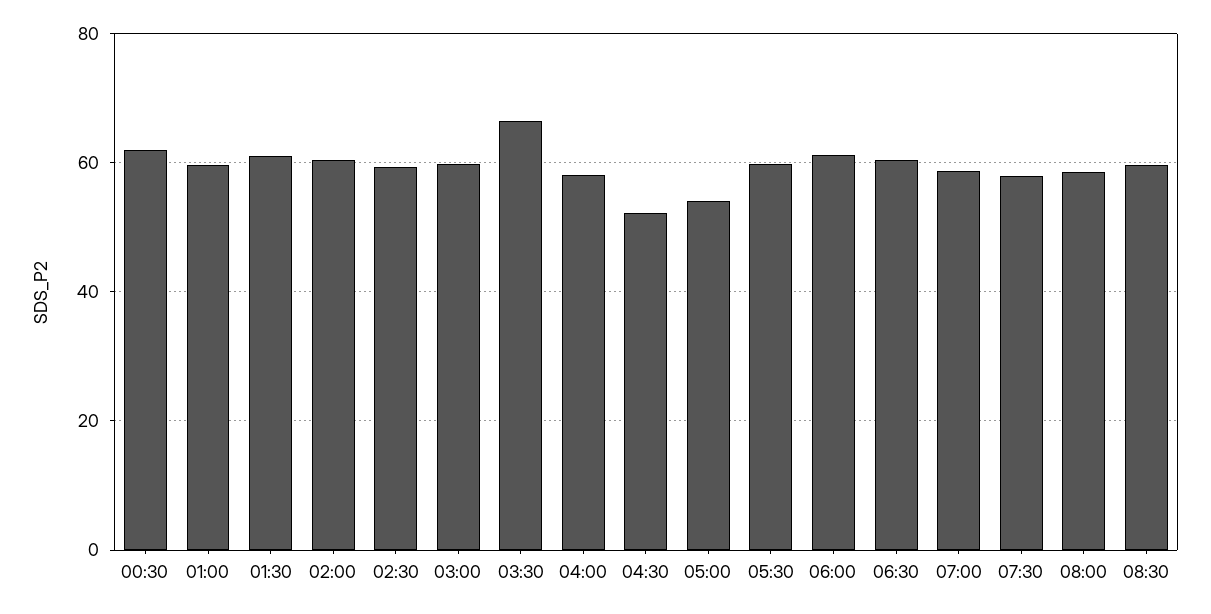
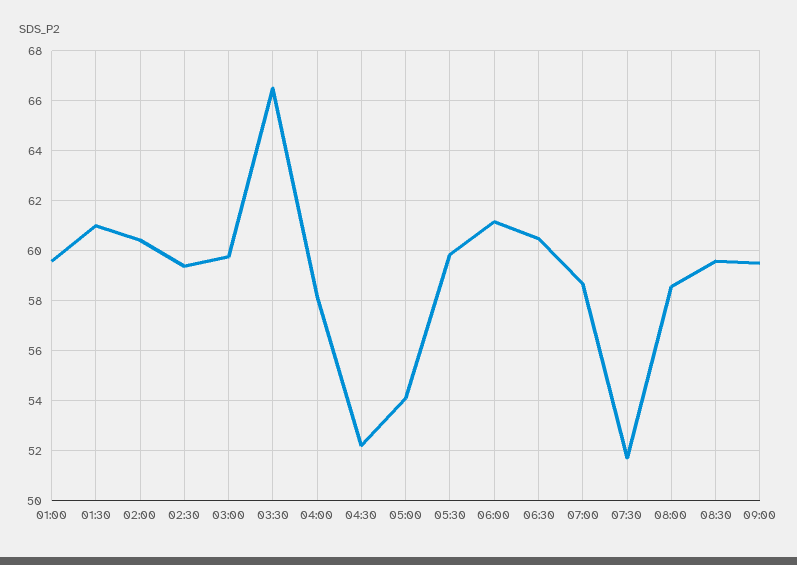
00:30: 62 -> none
07:30: 58 -> 51.75
09:00: none -> 59.5

